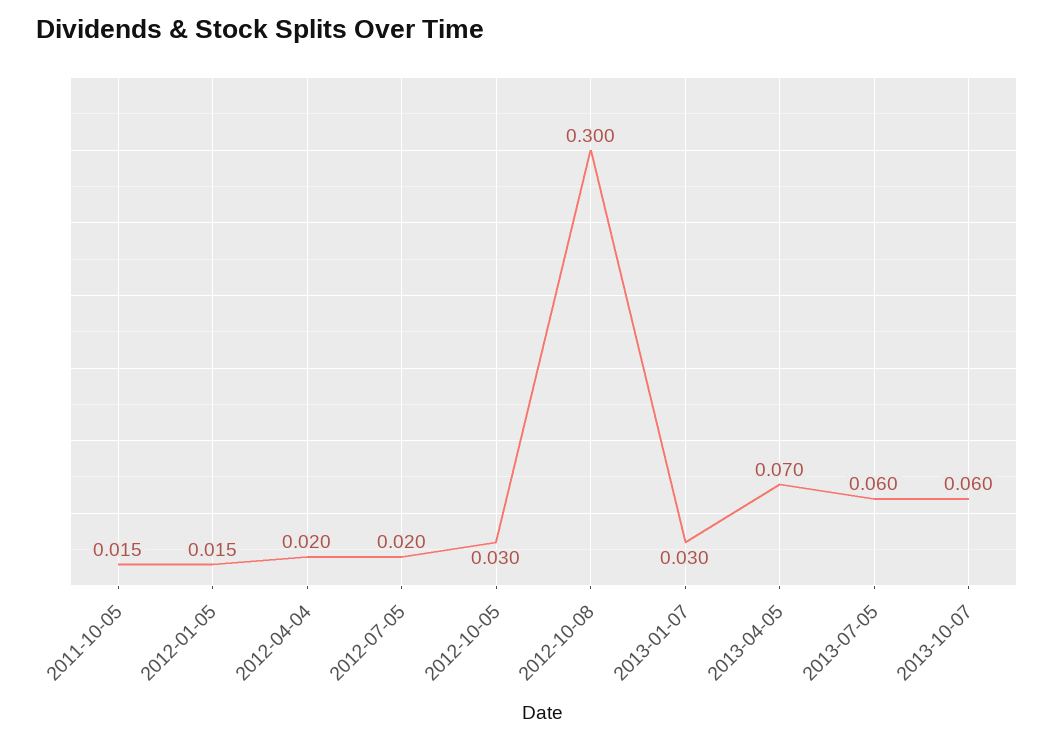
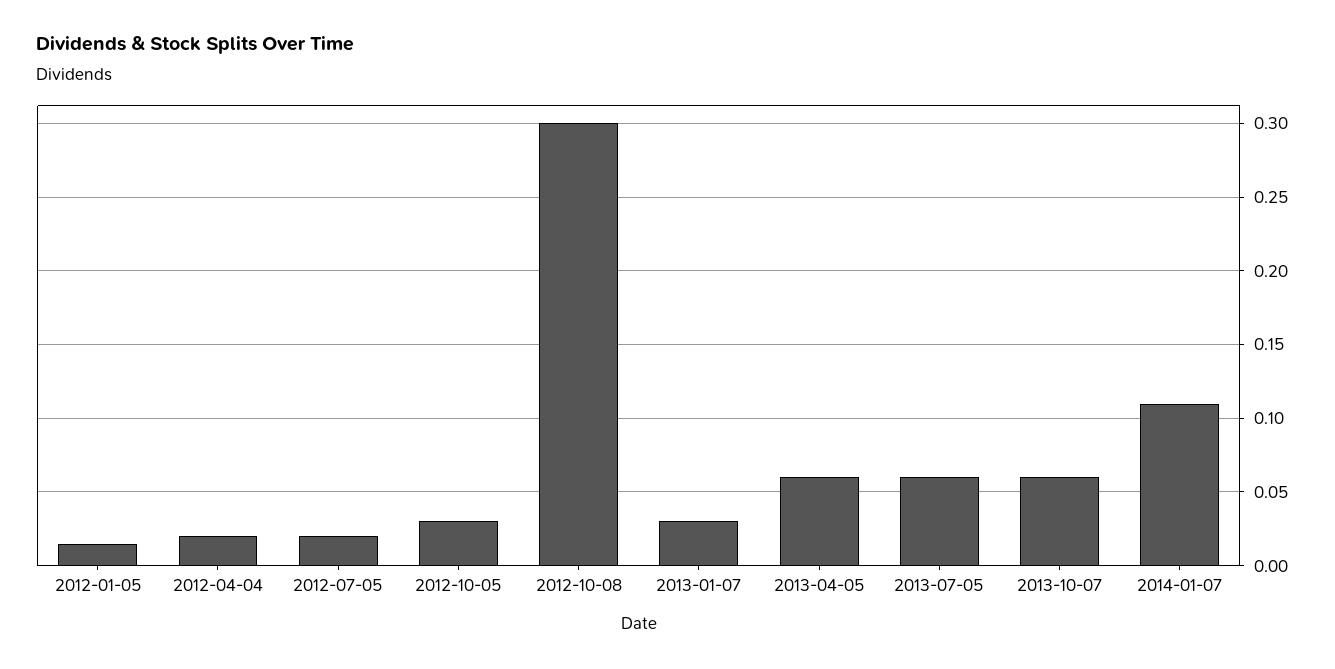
2011-10-05: 0.015 -> none
2013-04-05: 0.07 -> 0.06
2014-01-07: none -> 0.11

